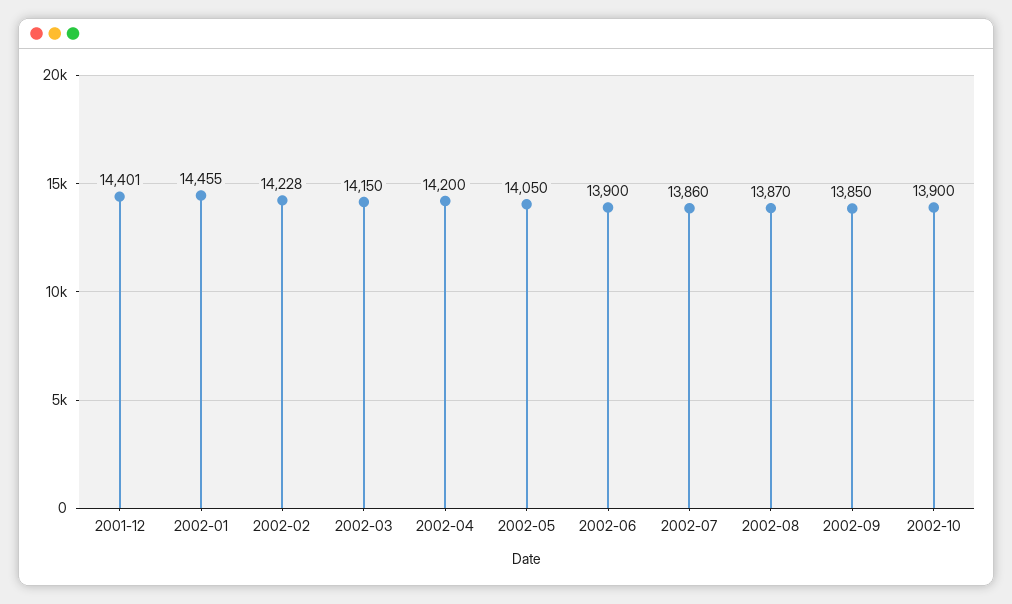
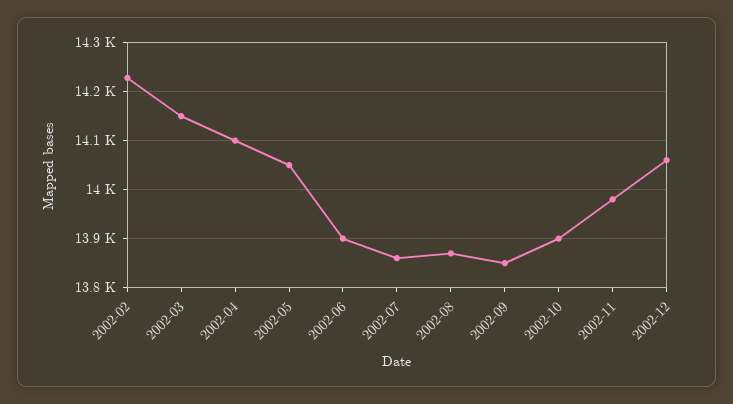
2001-12: 14401 -> none
2002-01: 14455 -> none
2002-04: 14200 -> 14100
2002-11: none -> 13980
2002-12: none -> 14060

